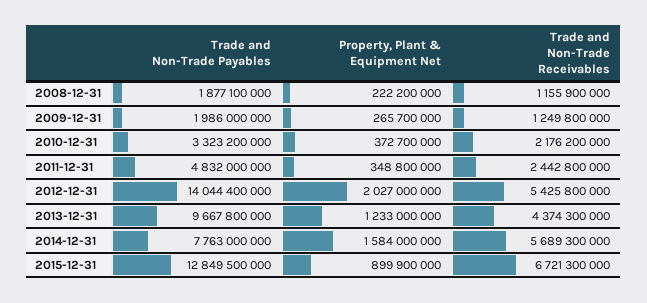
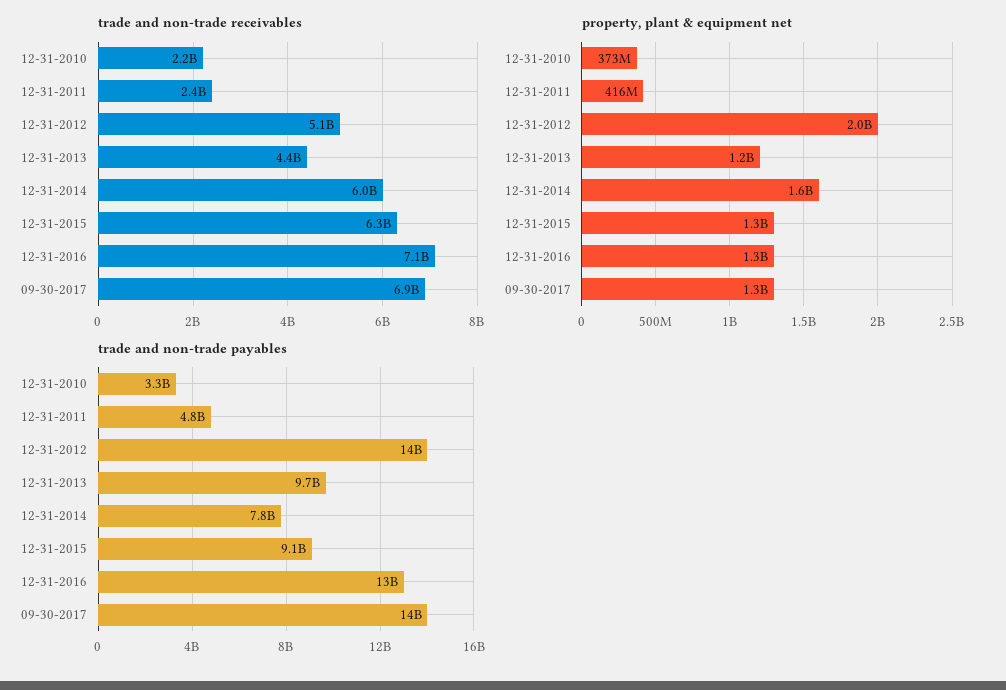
Trade and Non-Trade Payables, 2008-12-31: 1877100000 -> none
Property, Plant & Equipment Net, 2008-12-31: 222200000 -> none
Trade and Non-Trade Receivables, 2008-12-31: 1155900000 -> none
Trade and Non-Trade Payables, 2009-12-31: 1986000000 -> none
Property, Plant & Equipment Net, 2009-12-31: 265700000 -> none
Trade and Non-Trade Receivables, 2009-12-31: 1249800000 -> none
Property, Plant & Equipment Net, 2011-12-31: 348800000 -> 416000000
Trade and Non-Trade Receivables, 2012-12-31: 5425800000 -> 5100000000
Trade and Non-Trade Receivables, 2014-12-31: 5689300000 -> 6000000000
Trade and Non-Trade Payables, 2015-12-31: 12849500000 -> 9100000000
Property, Plant & Equipment Net, 2015-12-31: 899900000 -> 1300000000
Trade and Non-Trade Receivables, 2015-12-31: 6721300000 -> 6300000000
Trade and Non-Trade Receivables, 12-31-2016: none -> 7100000000
Trade and Non-Trade Receivables, 09-30-2017: none -> 6900000000
Property, Plant & Equipment Net, 12-31-2016: none -> 1300000000
Property, Plant & Equipment Net, 09-30-2017: none -> 1300000000
Trade and Non-Trade Payables, 12-31-2016: none -> 13000000000
Trade and Non-Trade Payables, 09-30-2017: none -> 14000000000

